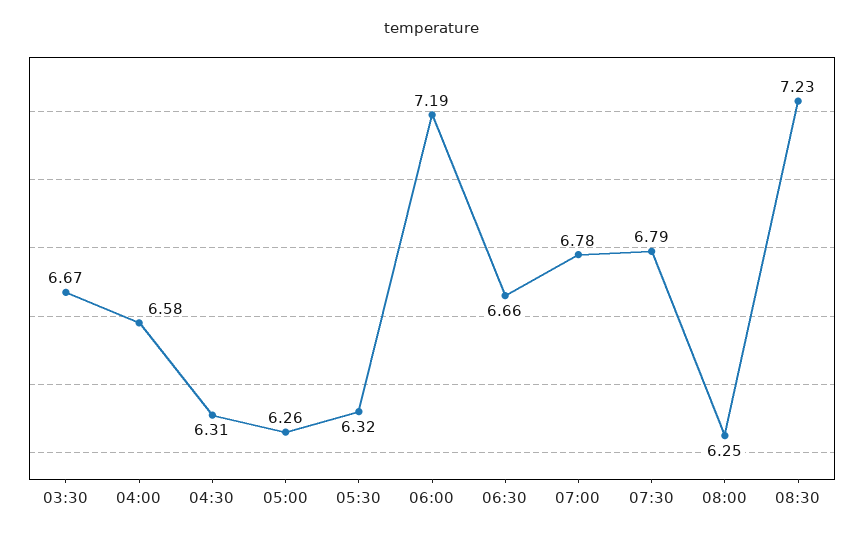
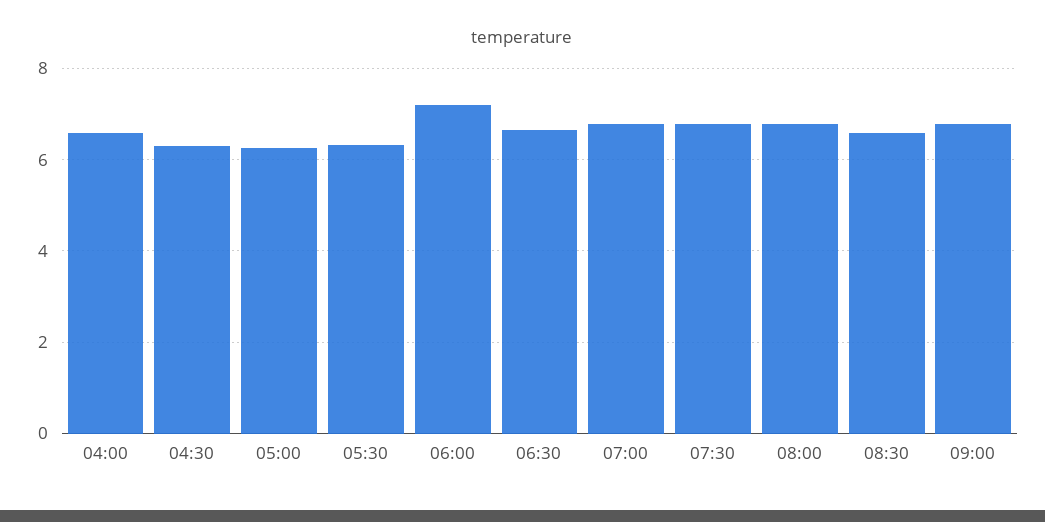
03:30: 6.67 -> none
08:00: 6.25 -> 6.8
08:30: 7.23 -> 6.6
09:00: none -> 6.8

